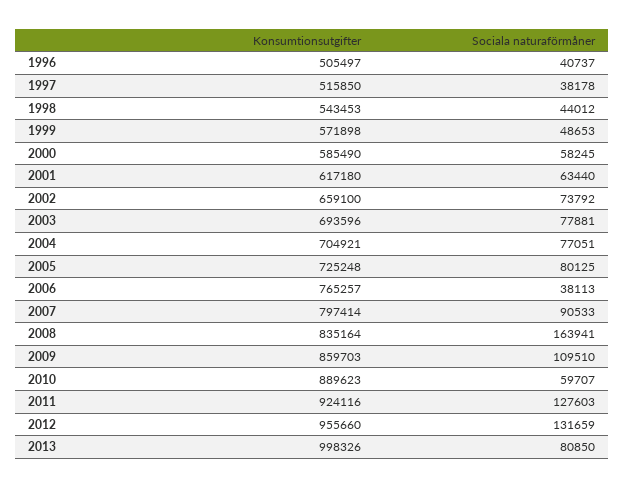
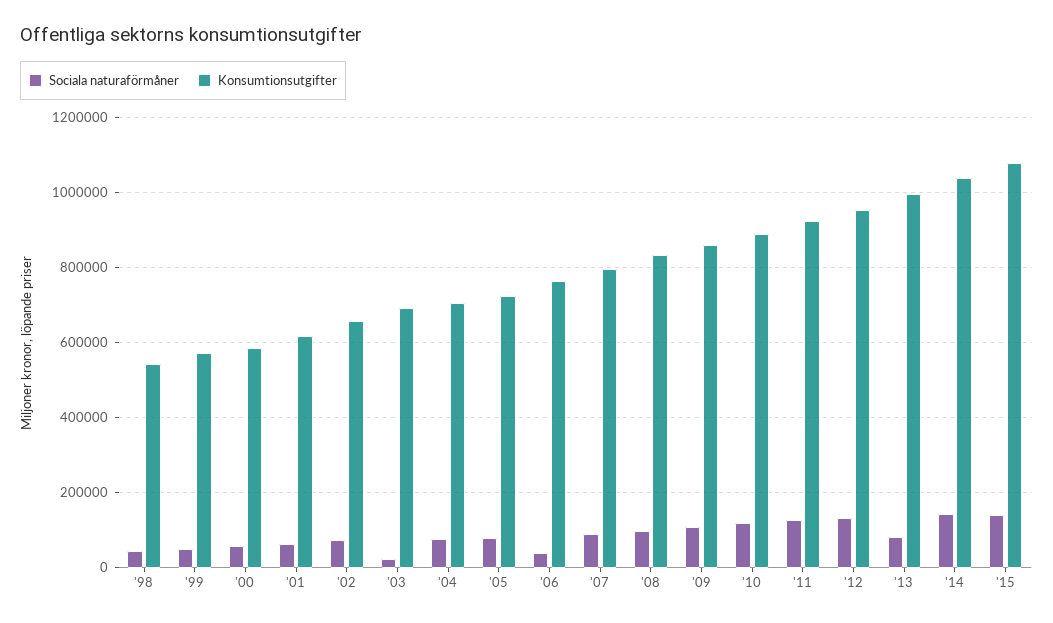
Konsumtionsutgifter, 1996: 505497 -> none
Sociala naturaförmåner, 1996: 40737 -> none
Konsumtionsutgifter, 1997: 515850 -> none
Sociala naturaförmåner, 1997: 38178 -> none
Sociala naturaförmåner, 2003: 77881 -> 20000
Sociala naturaförmåner, 2008: 163941 -> 100000
Sociala naturaförmåner, 2010: 59707 -> 120000
Sociala naturaförmåner, '14: none -> 140000
Konsumtionsutgifter, '14: none -> 1040000
Sociala naturaförmåner, '15: none -> 140000
Konsumtionsutgifter, '15: none -> 1080000

